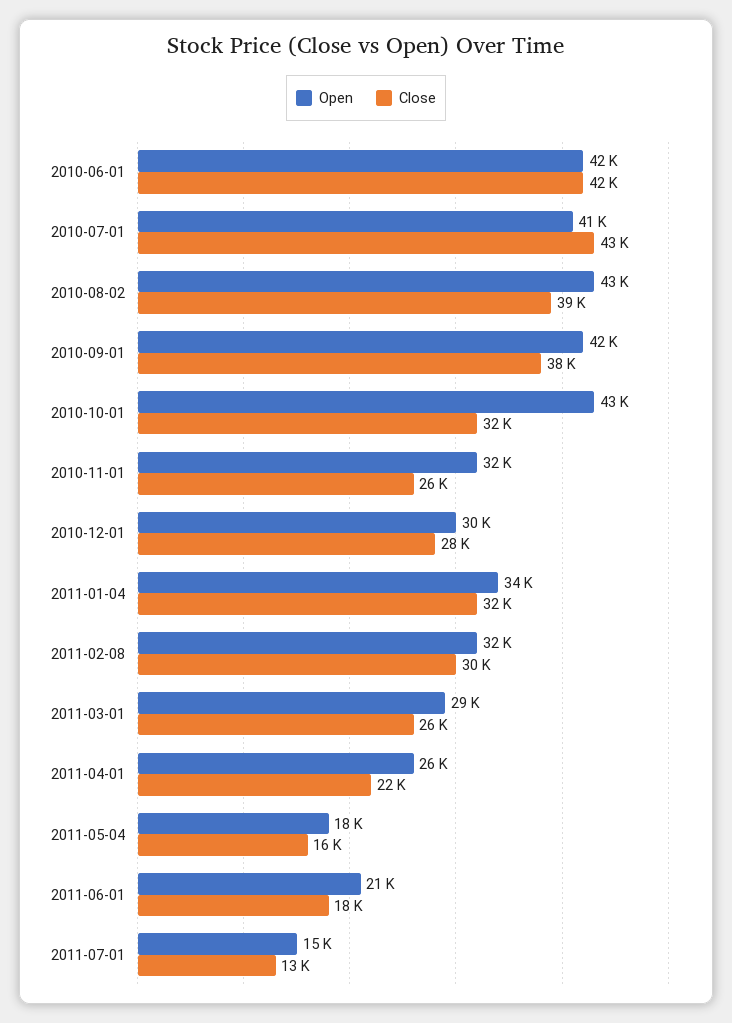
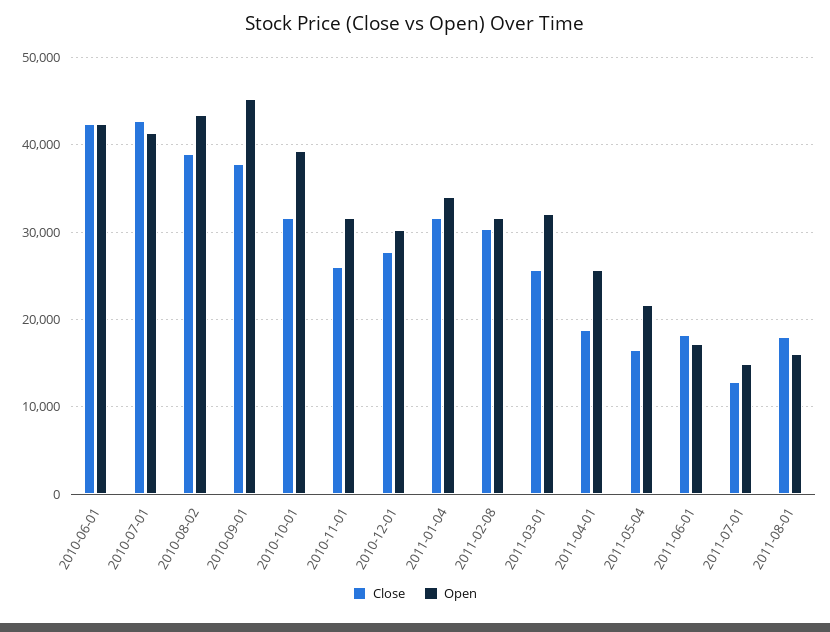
Open, 2010-09-01: 42000 -> 45000
Open, 2010-10-01: 43000 -> 39000
Open, 2011-03-01: 29000 -> 32000
Close, 2011-04-01: 22000 -> 19000
Open, 2011-05-04: 18000 -> 22000
Open, 2011-06-01: 21000 -> 17000
Close, 2011-08-01: none -> 18000
Open, 2011-08-01: none -> 16000

